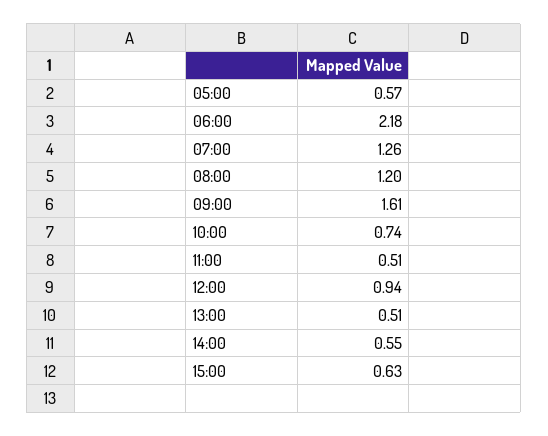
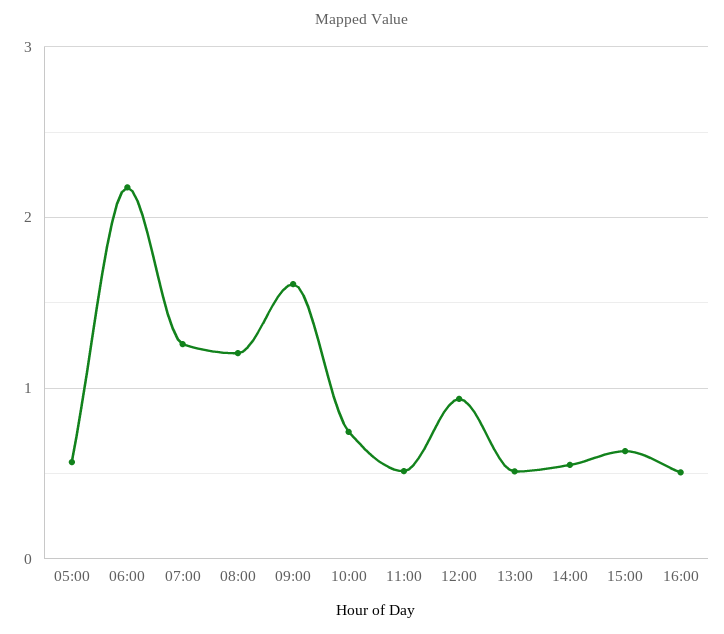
16:00: none -> 0.5

